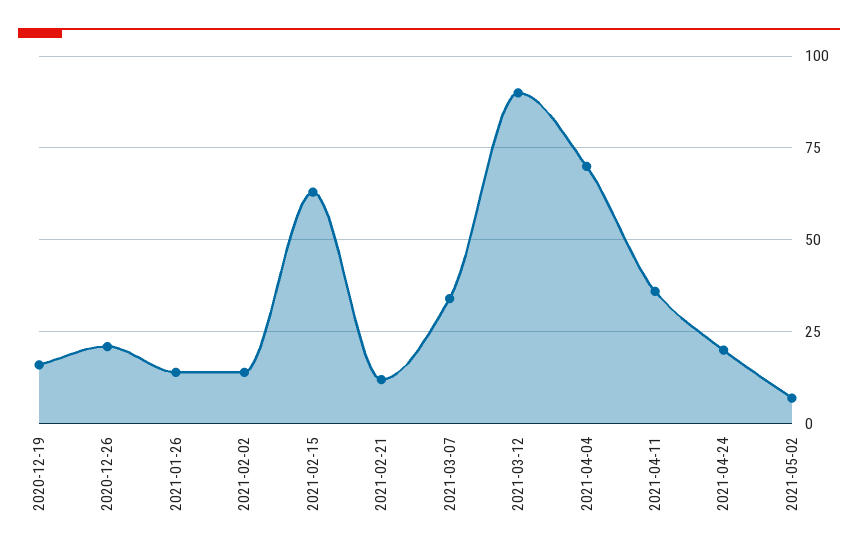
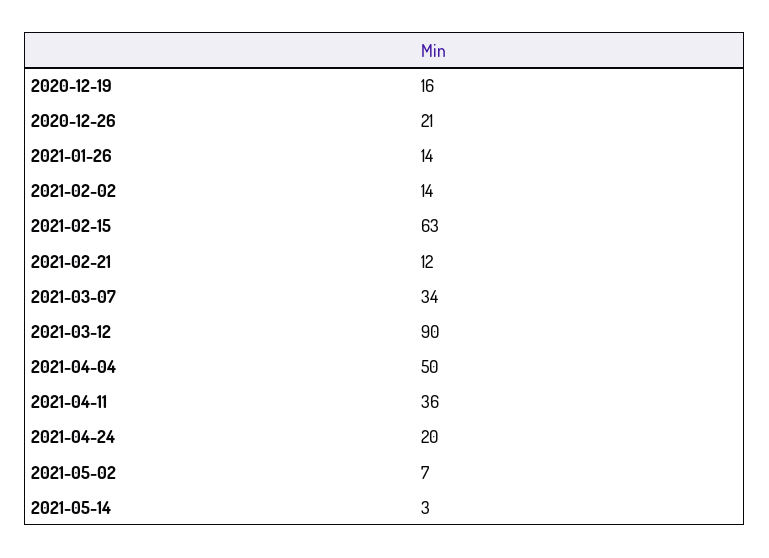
2021-04-04: 70 -> 50
2021-05-14: none -> 3

